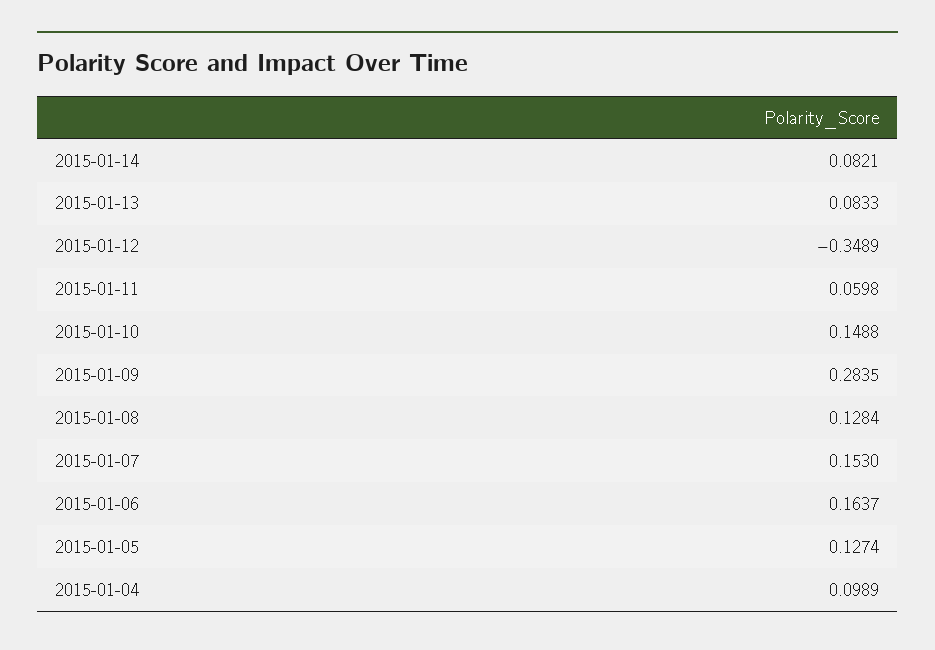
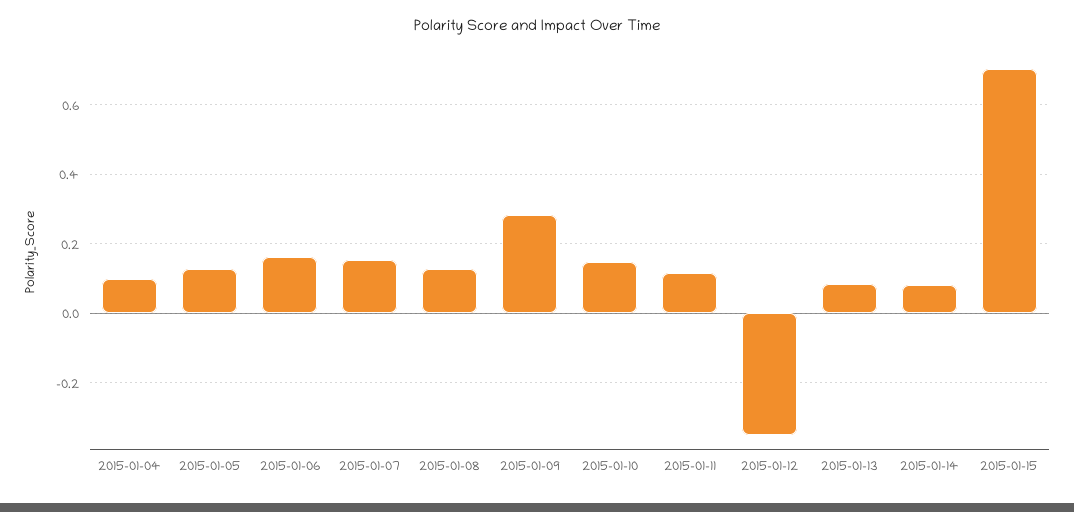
2015-01-11: 0.0598 -> 0.12
2015-01-15: none -> 0.7

